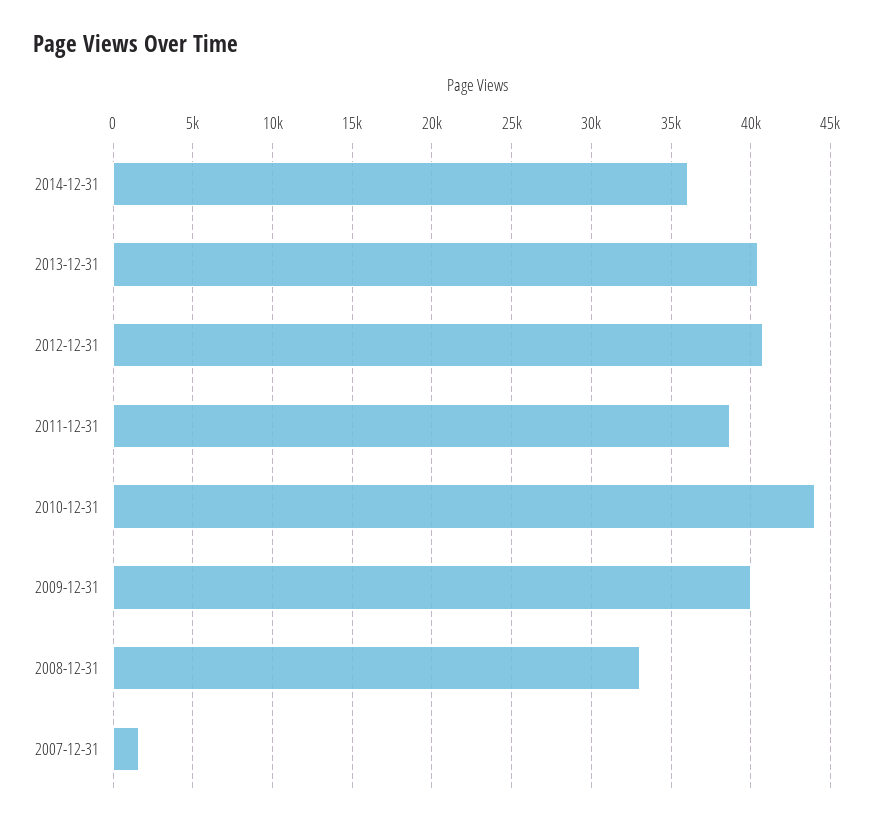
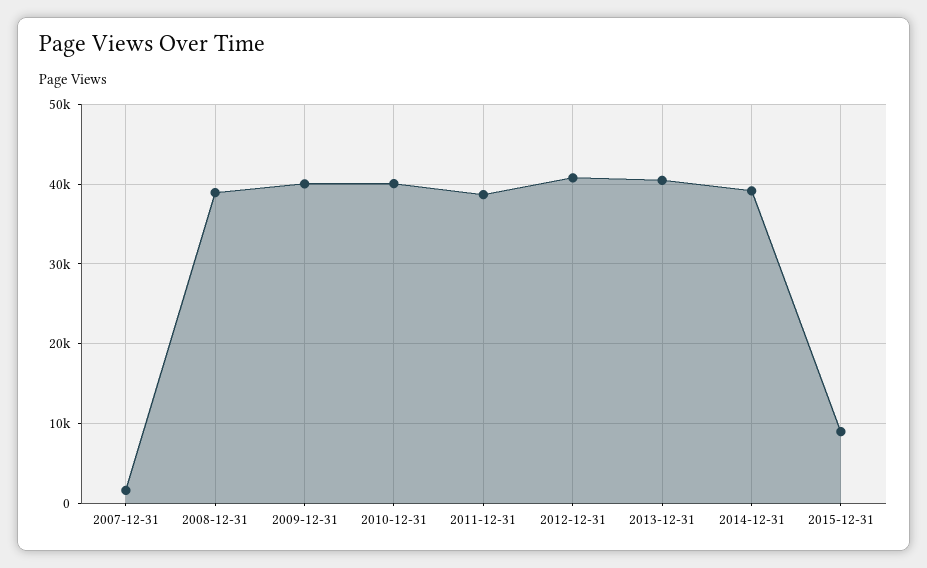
2014-12-31: 36000 -> 39000
2010-12-31: 44000 -> 40000
2008-12-31: 33000 -> 39000
2015-12-31: none -> 9000

